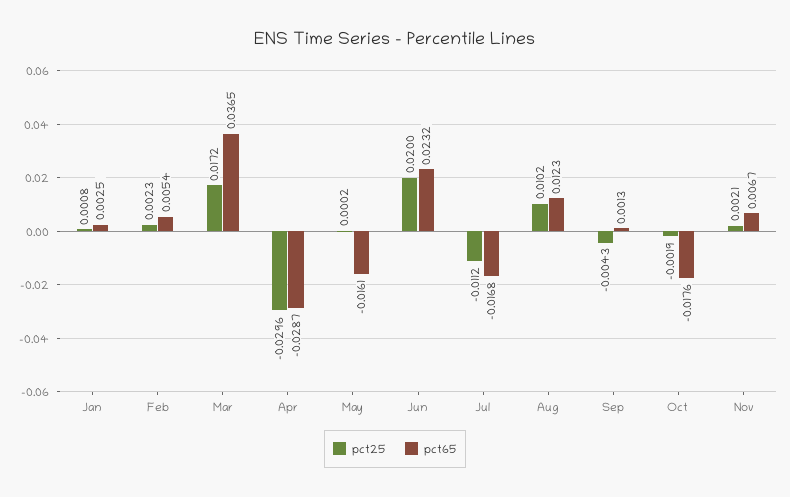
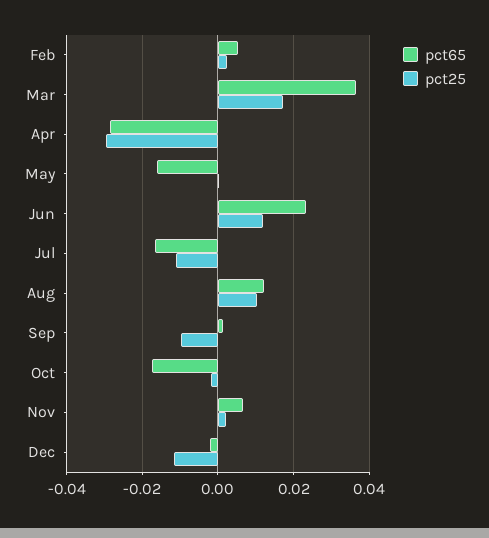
pct25, Jan: 0.0008 -> none
pct65, Jan: 0.0025 -> none
pct25, Jun: 0.02 -> 0.012
pct25, Sep: -0.0043 -> -0.01
pct65, Dec: none -> -0.002
pct25, Dec: none -> -0.012

